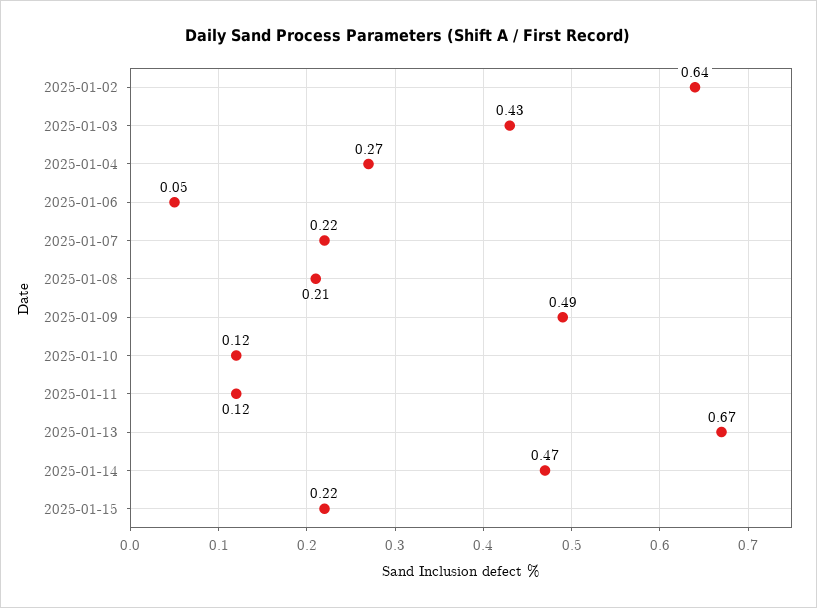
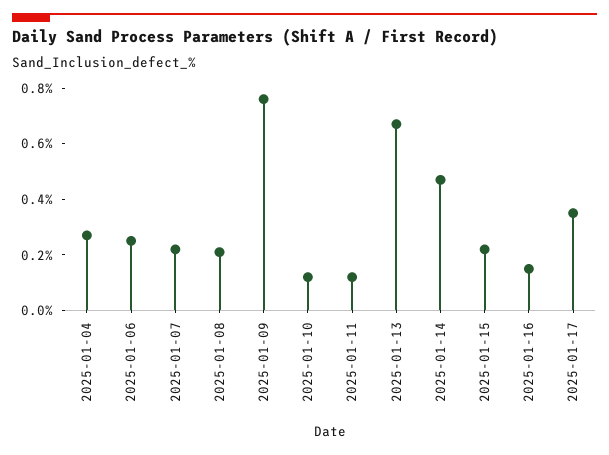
2025-01-02: 0.64 -> none
2025-01-03: 0.43 -> none
2025-01-06: 0.05 -> 0.25
2025-01-09: 0.49 -> 0.75
2025-01-16: none -> 0.15
2025-01-17: none -> 0.35

